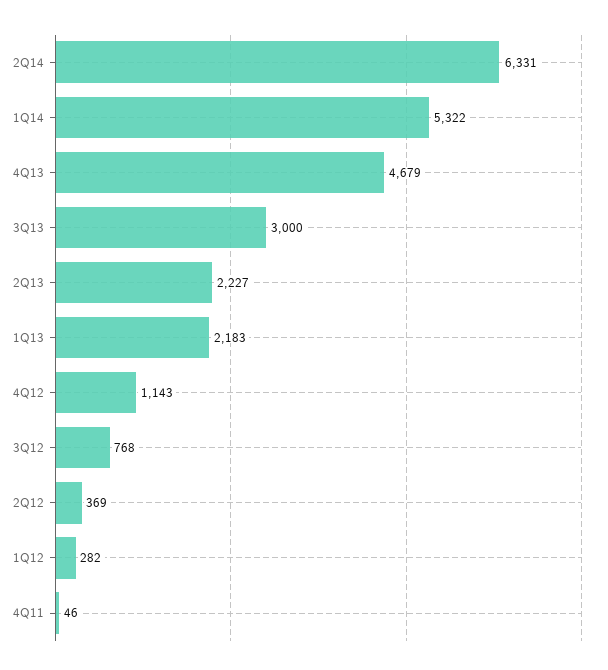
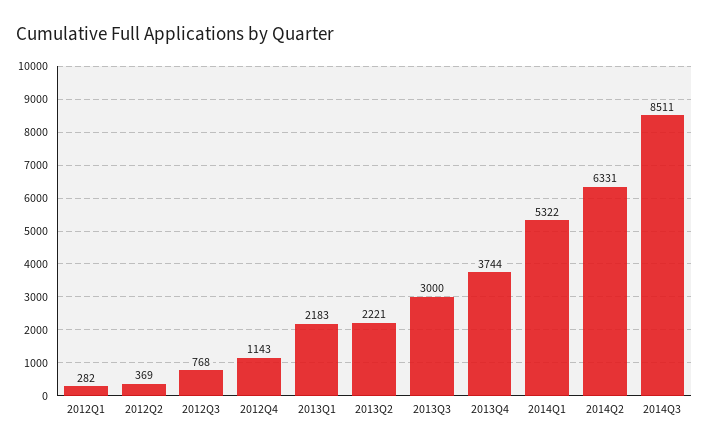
4Q13: 4679 -> 3744
2Q13: 2227 -> 2221
4Q11: 46 -> none
2014Q3: none -> 8511

